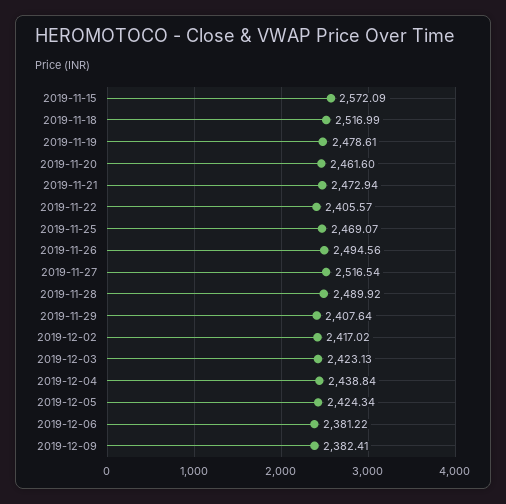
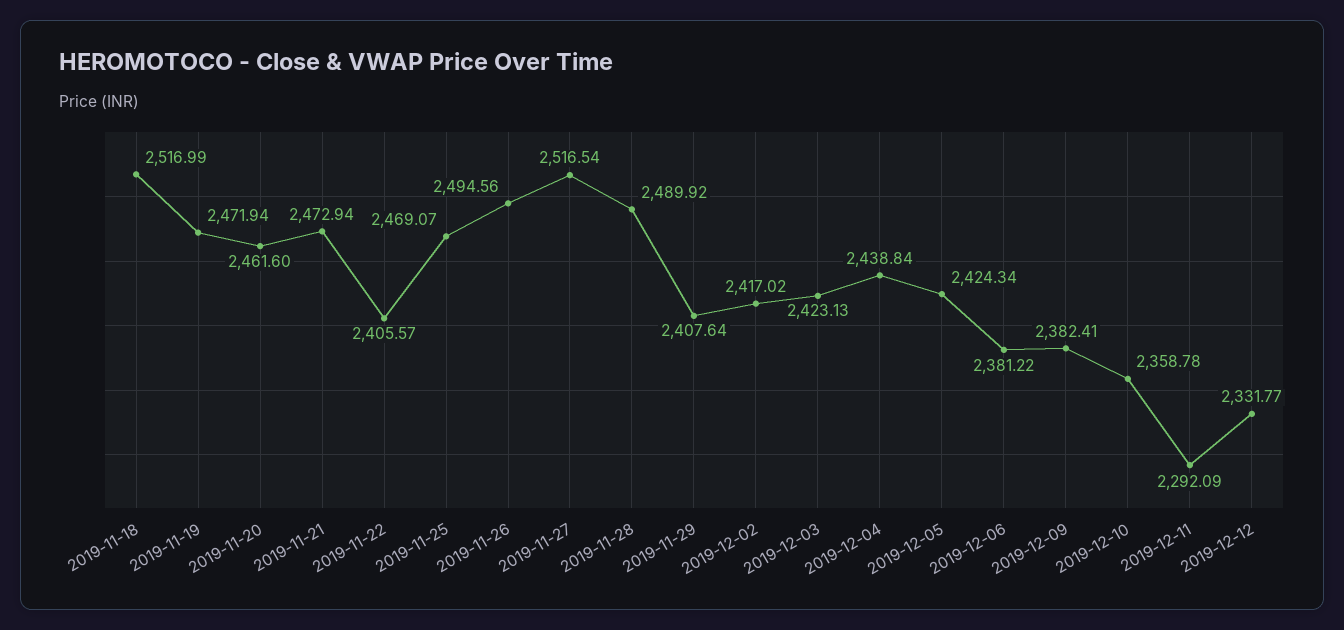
2019-11-15: 2572.09 -> none
2019-11-19: 2478.61 -> 2471.94
2019-12-10: none -> 2358.78
2019-12-11: none -> 2292.09
2019-12-12: none -> 2331.77

